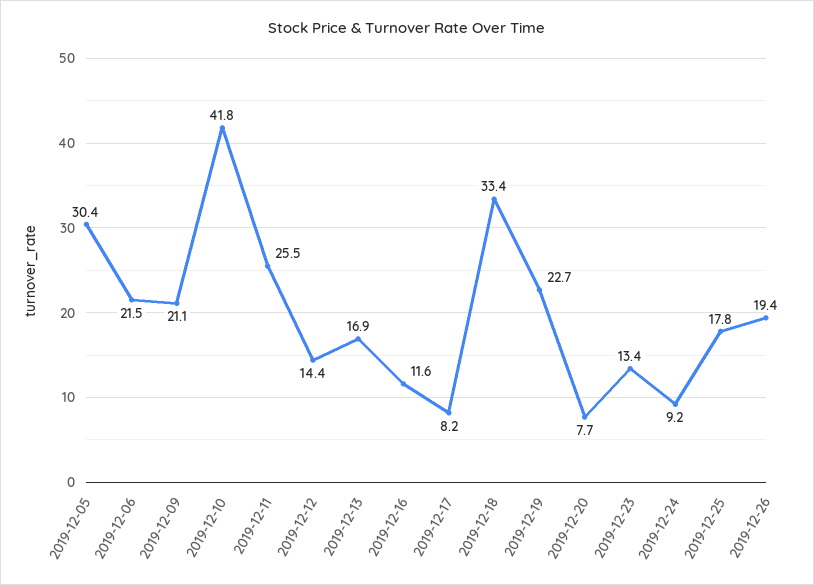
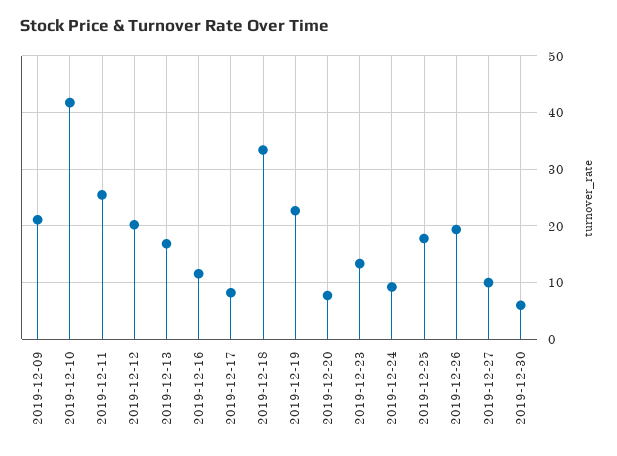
2019-12-05: 30.4 -> none
2019-12-06: 21.5 -> none
2019-12-12: 14.4 -> 20
2019-12-27: none -> 10
2019-12-30: none -> 6

